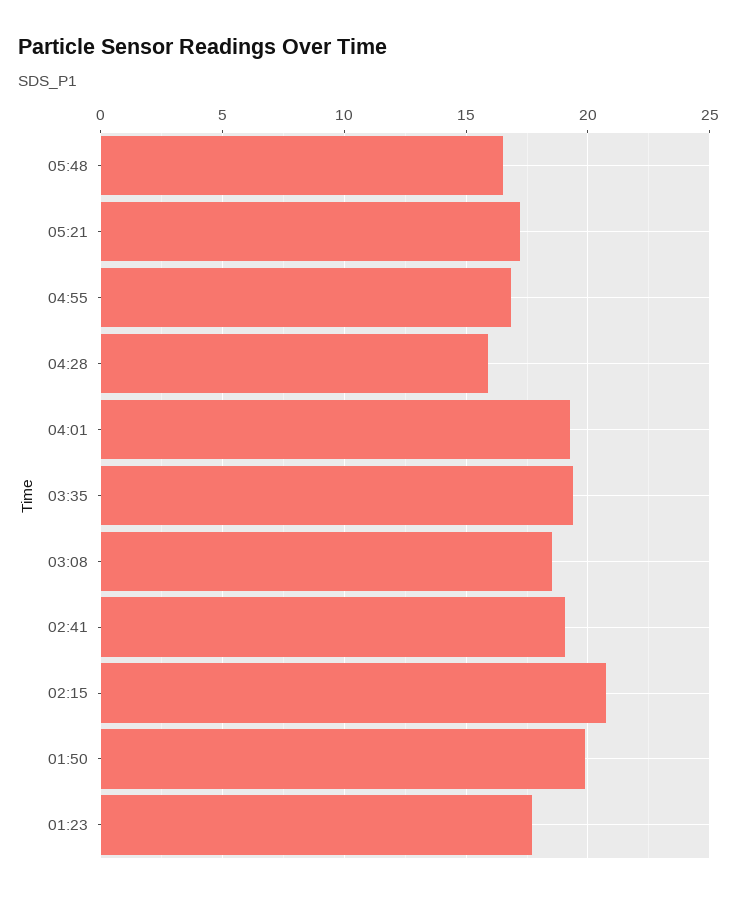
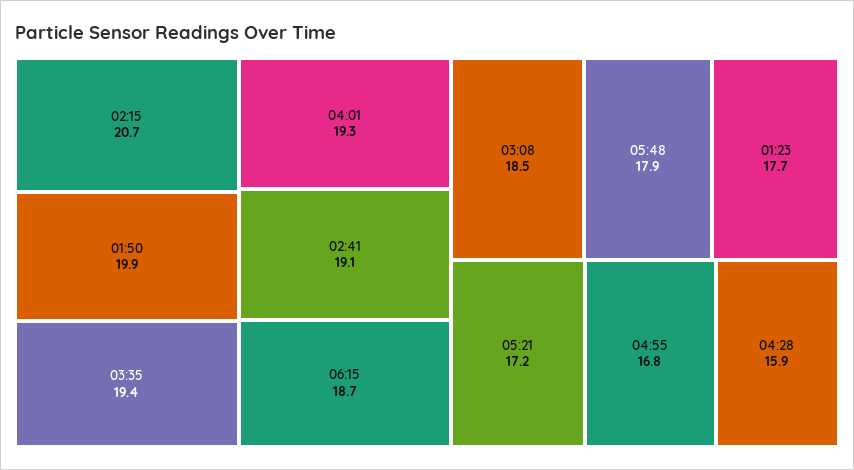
05:48: 16.5 -> 17.9
06:15: none -> 18.7

